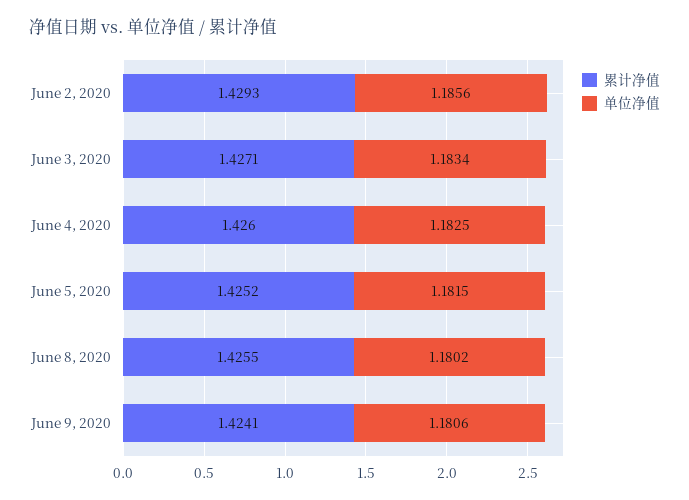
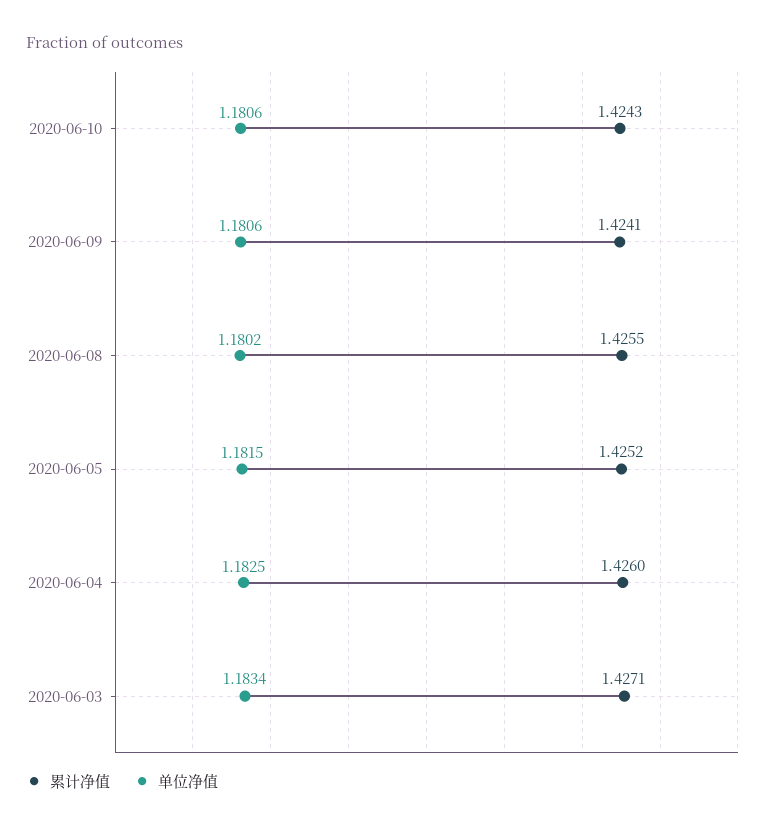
累计净值, June 2, 2020: 1.4293 -> none
单位净值, June 2, 2020: 1.1856 -> none
累计净值, 2020-06-10: none -> 1.4243
单位净值, 2020-06-10: none -> 1.1806

